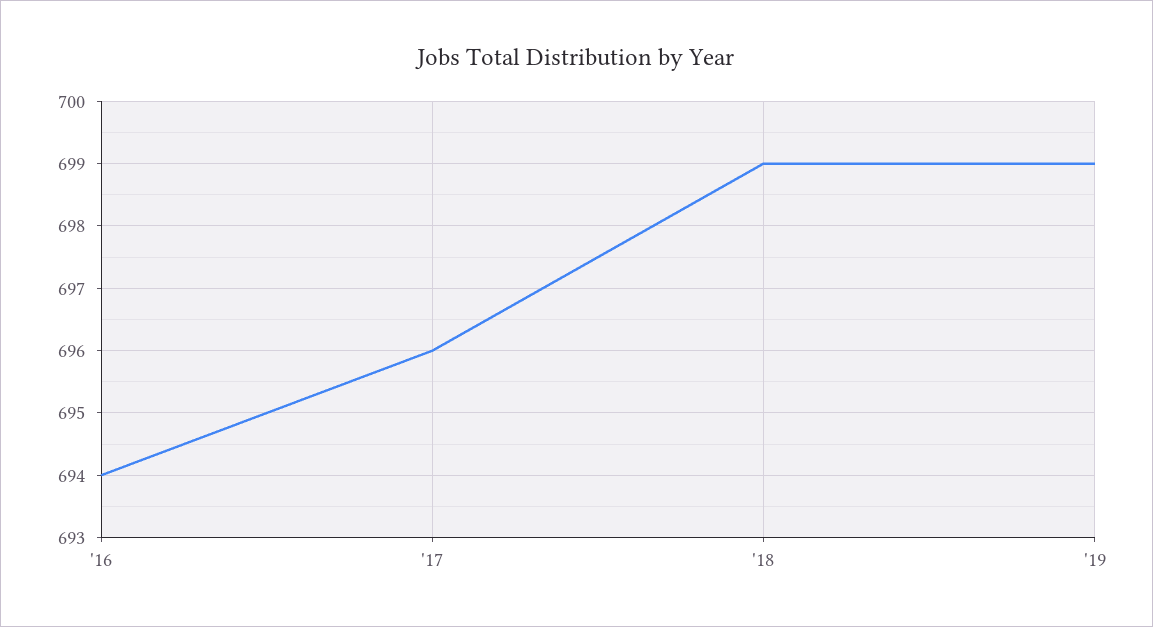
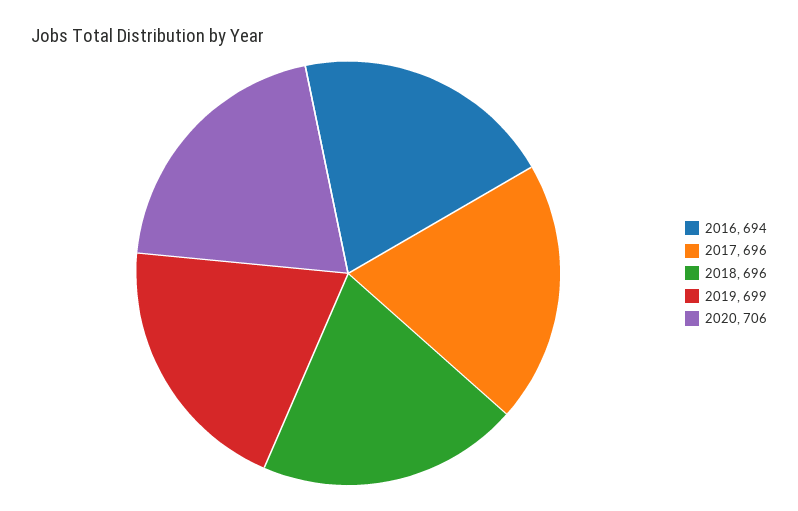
'18: 699 -> 696
2020: none -> 706

